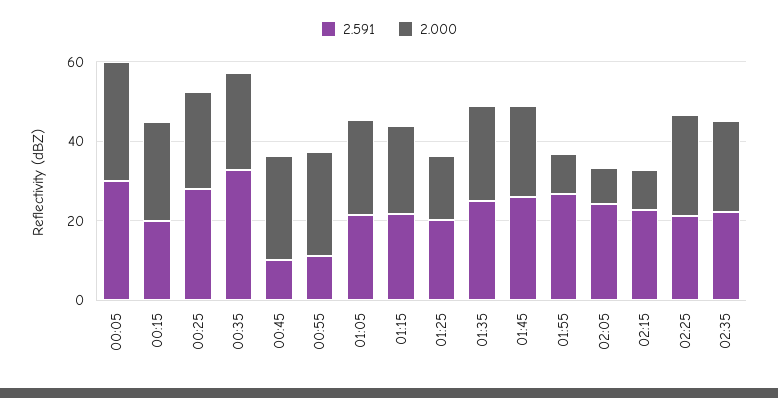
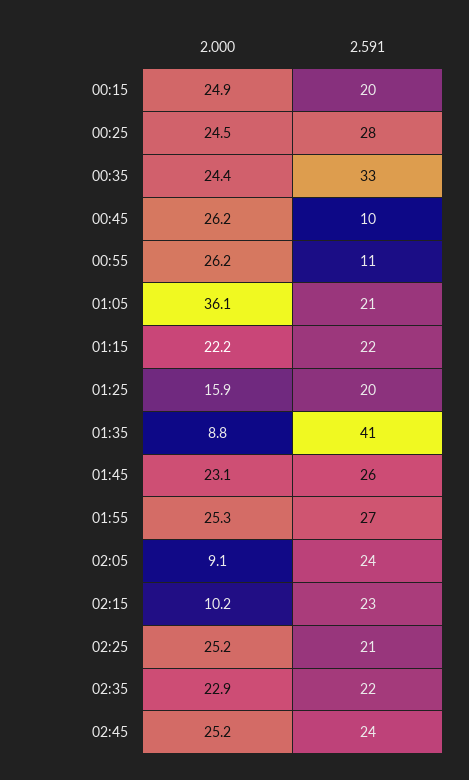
2.591, 00:05: 30 -> none
2.000, 00:05: 30 -> none
2.000, 01:05: 25 -> 36.1
2.591, 01:35: 25 -> 41
2.000, 01:35: 25 -> 8.8
2.000, 01:55: 10 -> 25.3
2.000, 02:45: none -> 25.2
2.591, 02:45: none -> 24

